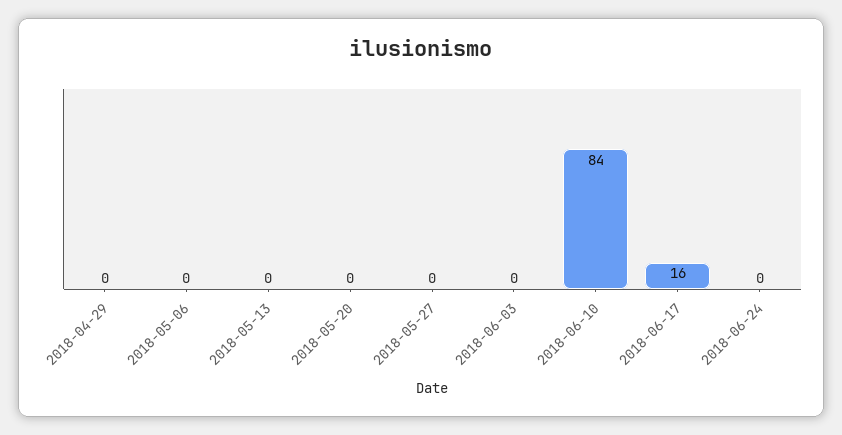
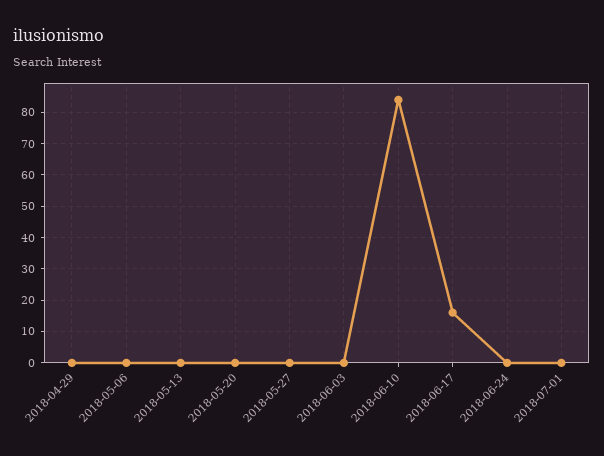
2018-07-01: none -> 0

